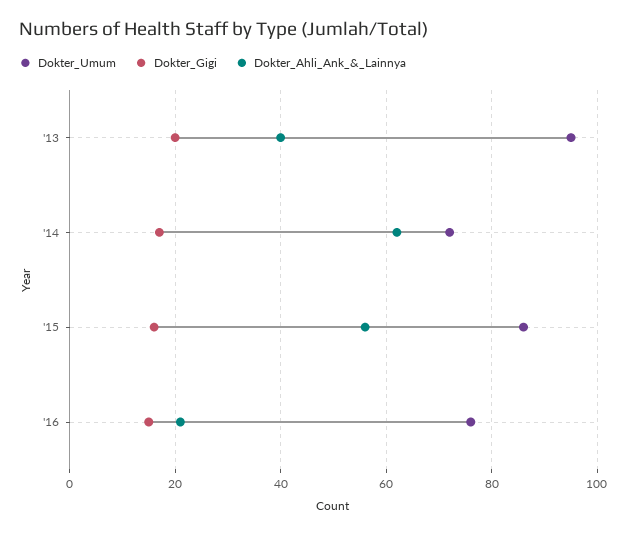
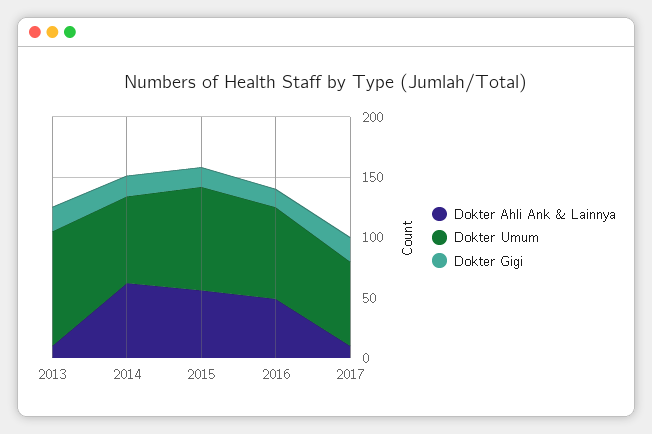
Dokter_Ahli_Ank_&_Lainnya, '13: 40 -> 10
Dokter_Ahli_Ank_&_Lainnya, '16: 20 -> 50
Dokter_Ahli_Ank_&_Lainnya, 2017: none -> 10
Dokter_Umum, 2017: none -> 70
Dokter_Gigi, 2017: none -> 20

